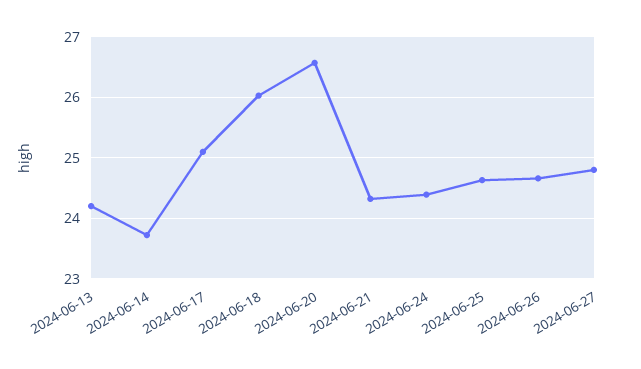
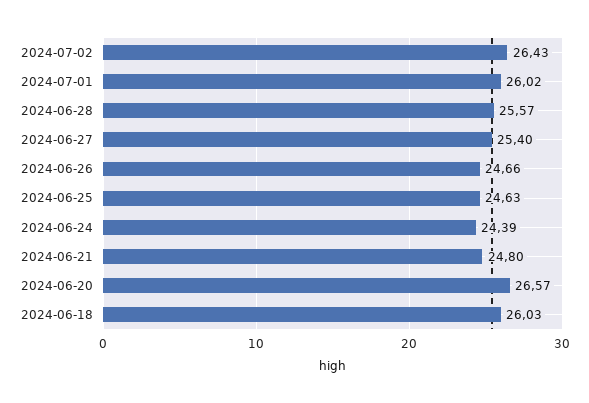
2024-06-13: 24.2 -> none
2024-06-14: 23.7 -> none
2024-06-17: 25.1 -> none
2024-06-21: 24.3 -> 24.8
2024-06-27: 24.8 -> 25.4
2024-07-02: none -> 26.43
2024-07-01: none -> 26.02
2024-06-28: none -> 25.57

